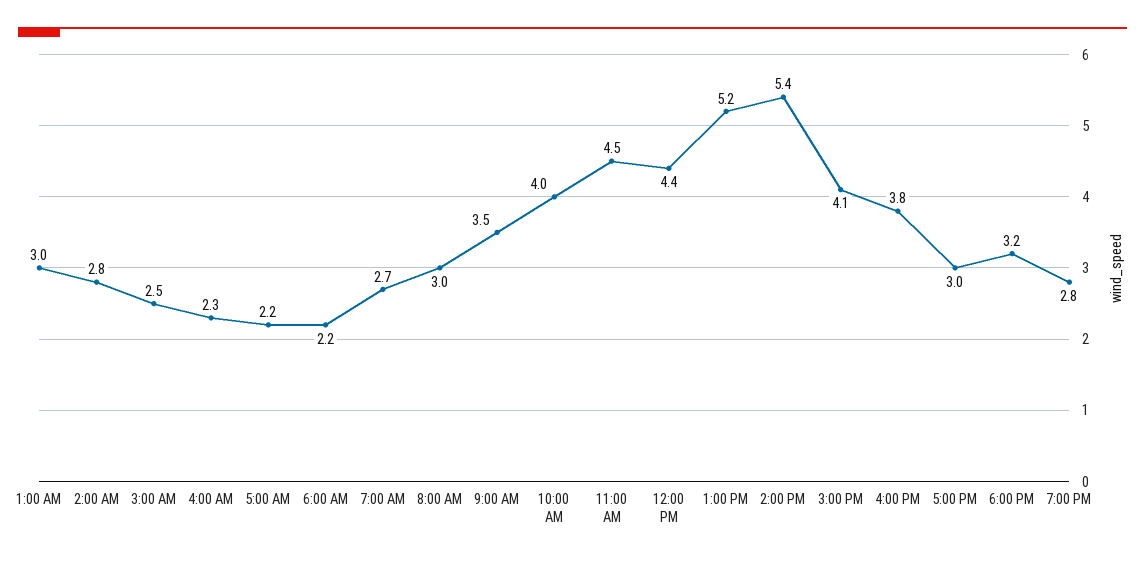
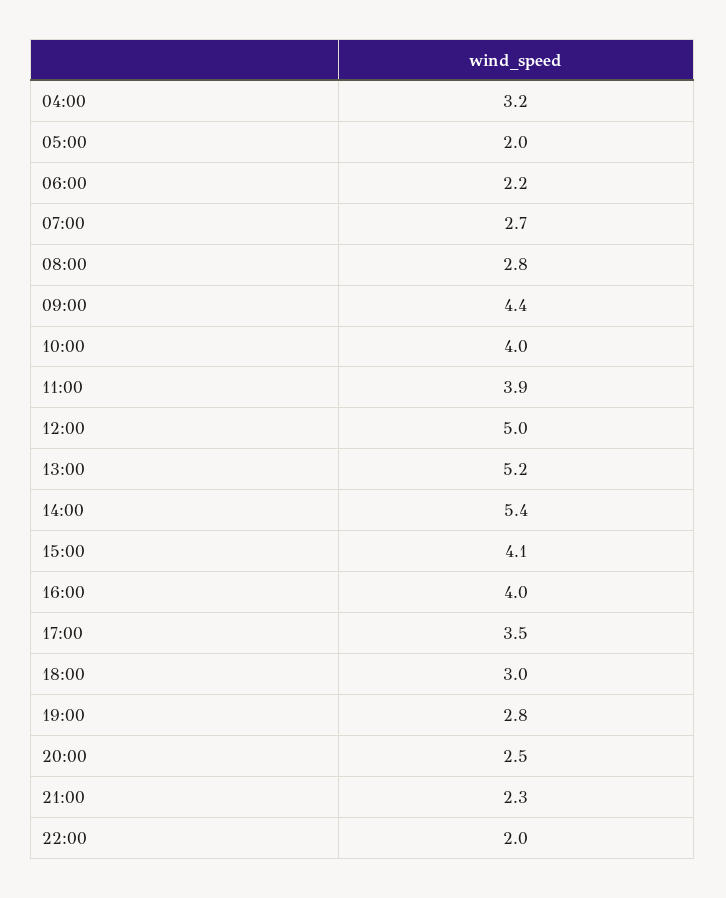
1:00 AM: 3 -> none
2:00 AM: 2.8 -> none
3:00 AM: 2.5 -> none
4:00 AM: 2.3 -> 3.2
5:00 AM: 2.2 -> 2
8:00 AM: 3 -> 2.8
9:00 AM: 3.5 -> 4.4
11:00 AM: 4.5 -> 3.9
12:00 PM: 4.4 -> 5
4:00 PM: 3.8 -> 4
5:00 PM: 3 -> 3.5
6:00 PM: 3.2 -> 3
20:00: none -> 2.5
21:00: none -> 2.3
22:00: none -> 2

